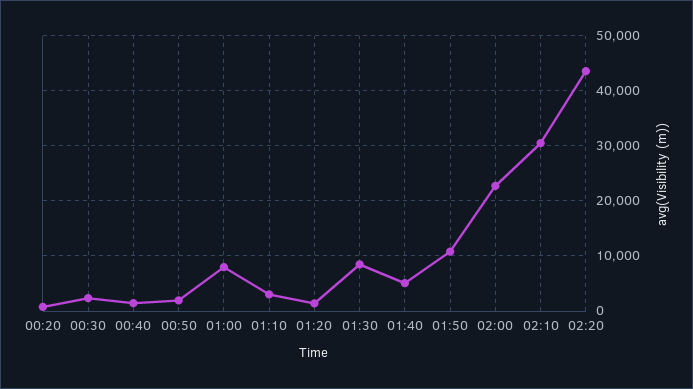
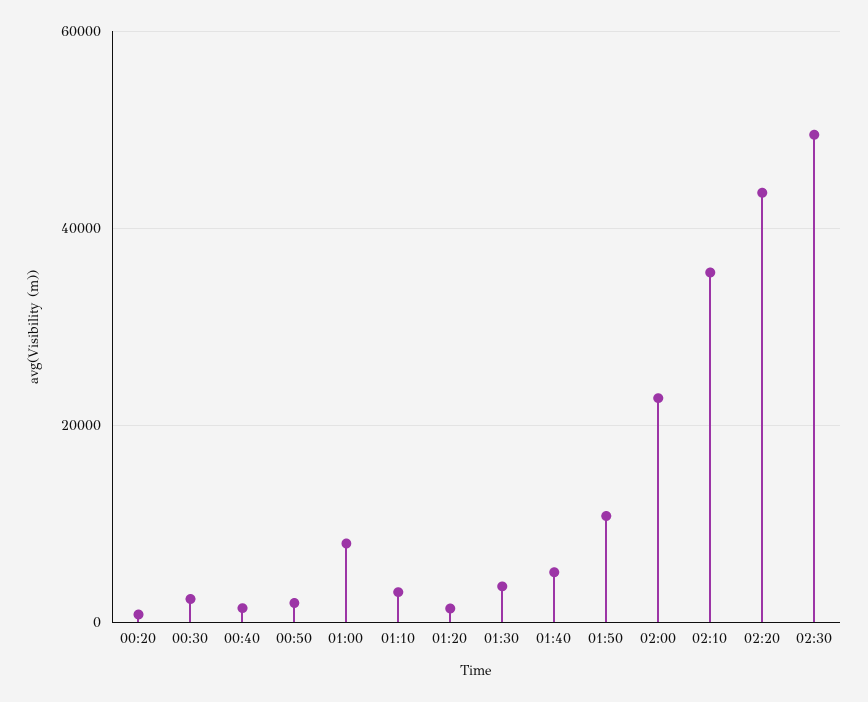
01:30: 8000 -> 4000
02:10: 30000 -> 36000
02:30: none -> 50000

